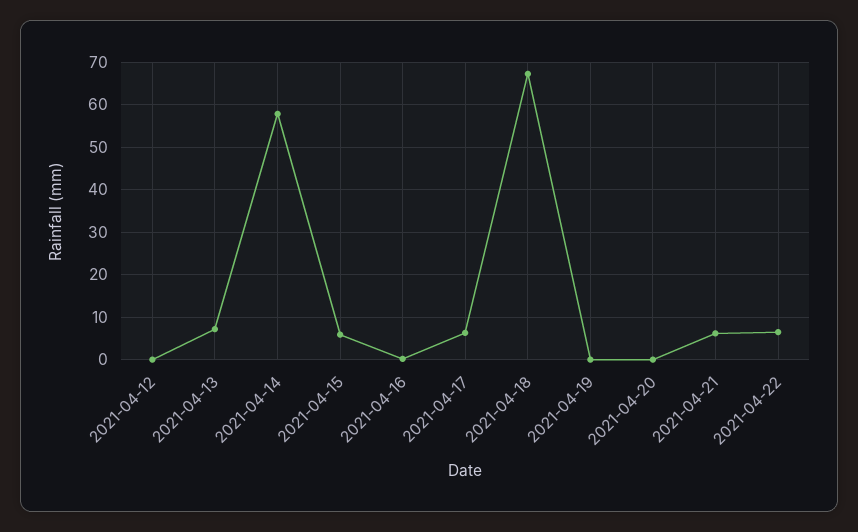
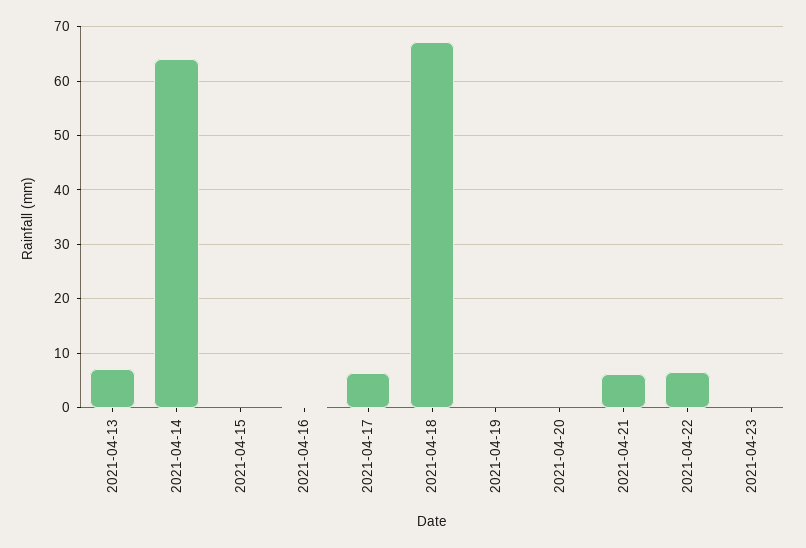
2021-04-12: 0 -> none
2021-04-14: 58 -> 64
2021-04-15: 6 -> 0
2021-04-23: none -> 0

